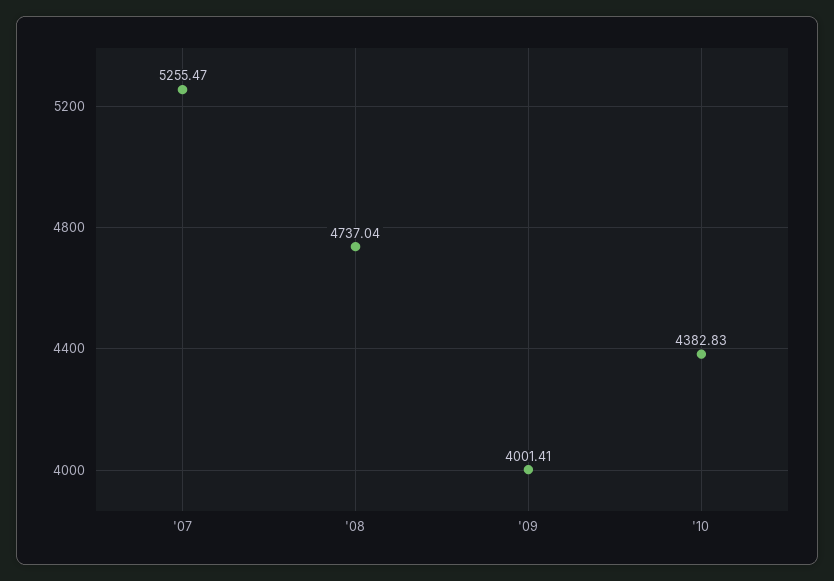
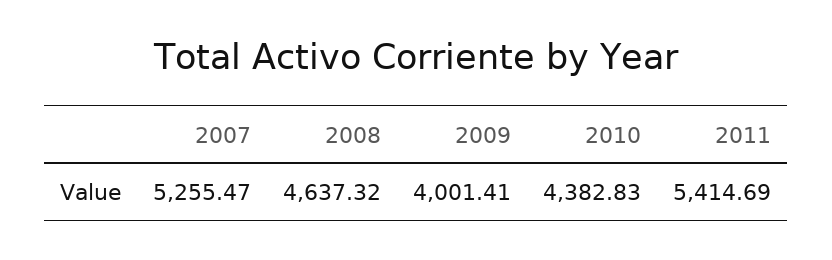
'08: 4737.04 -> 4637.32
2011: none -> 5414.69

